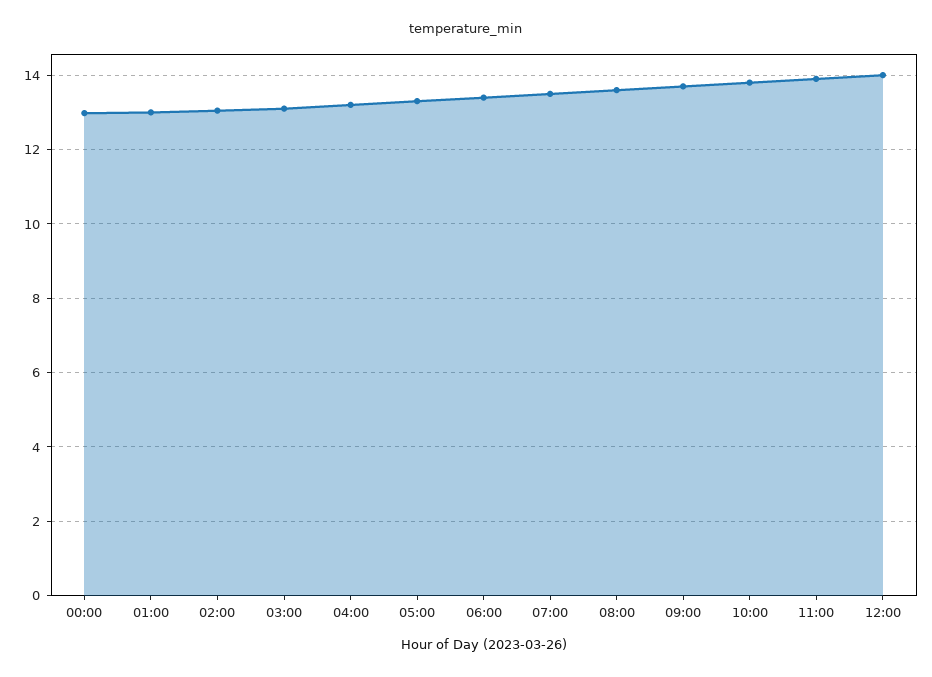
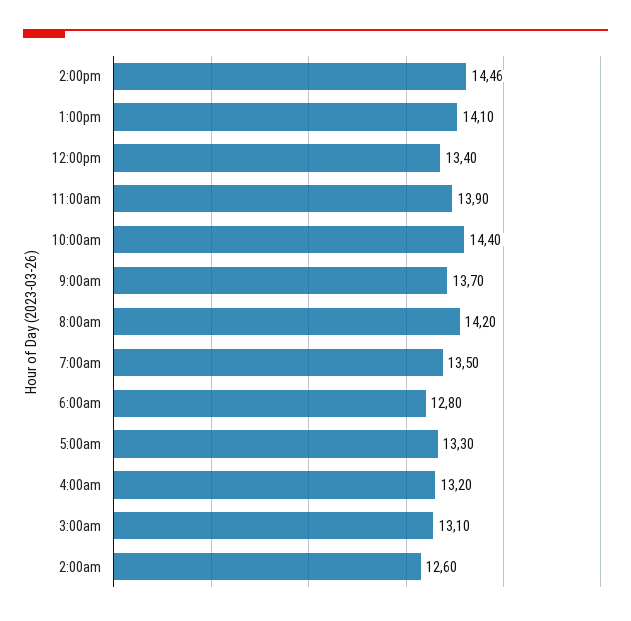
00:00: 13 -> none
01:00: 13 -> none
02:00: 13 -> 12.6
06:00: 13.4 -> 12.8
08:00: 13.6 -> 14.2
10:00: 13.8 -> 14.4
12:00: 14 -> 13.4
2:00pm: none -> 14.46
1:00pm: none -> 14.1

